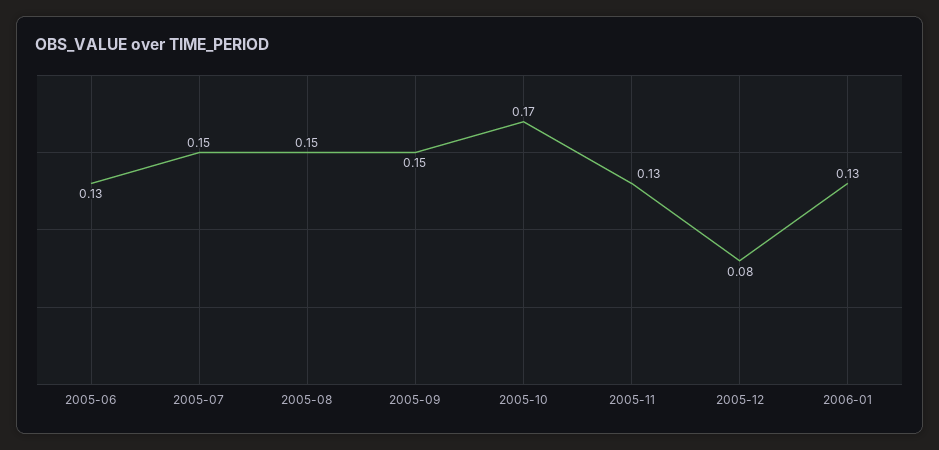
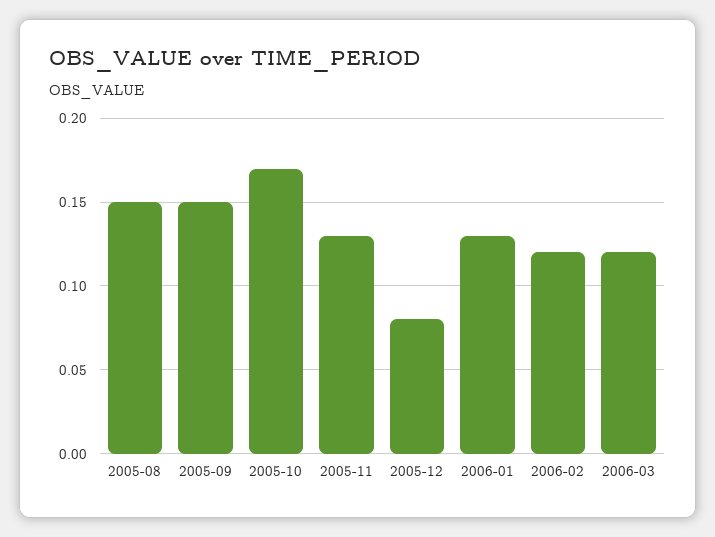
2005-06: 0.13 -> none
2005-07: 0.15 -> none
2006-02: none -> 0.12
2006-03: none -> 0.12

